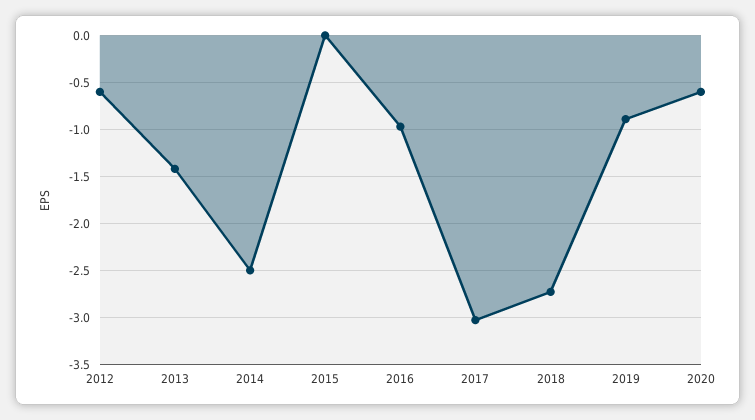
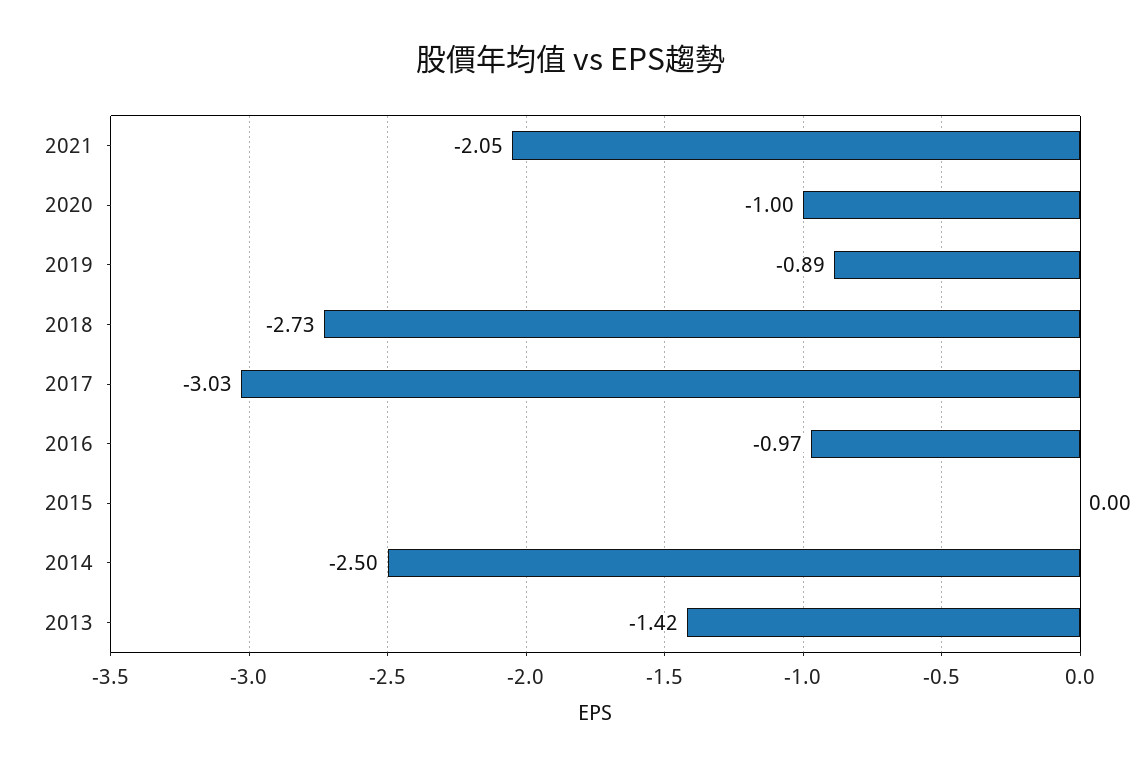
2012: -0.6 -> none
2020: -0.6 -> -1
2021: none -> -2.05

